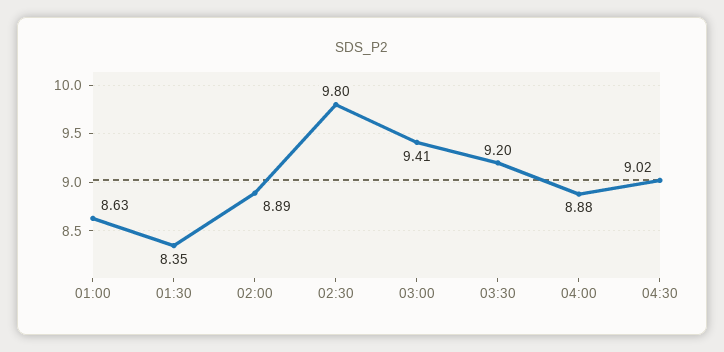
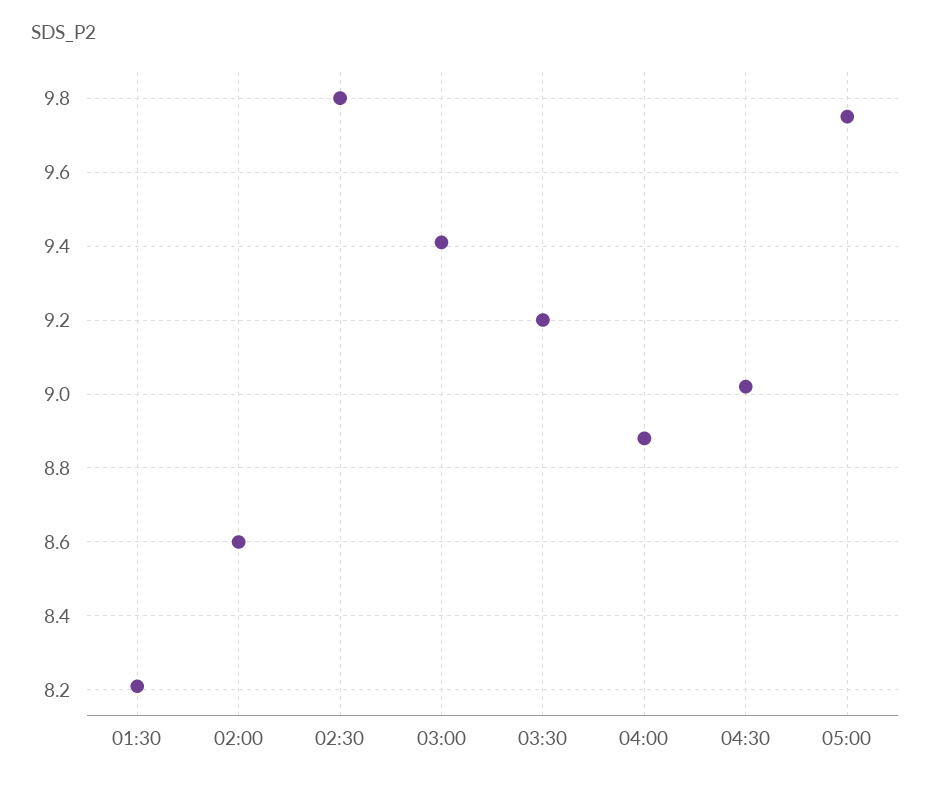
01:00: 8.63 -> none
01:30: 8.35 -> 8.2
02:00: 8.89 -> 8.6
05:00: none -> 9.75

